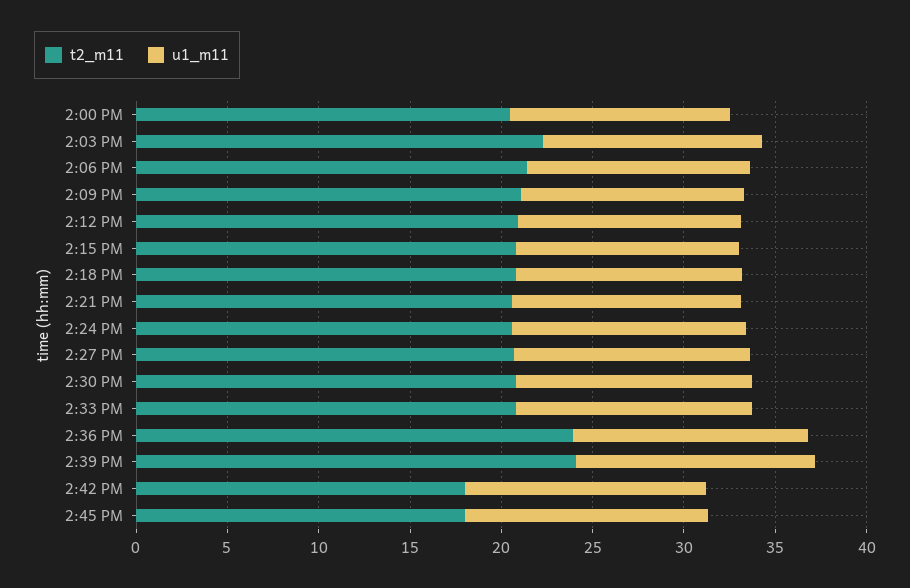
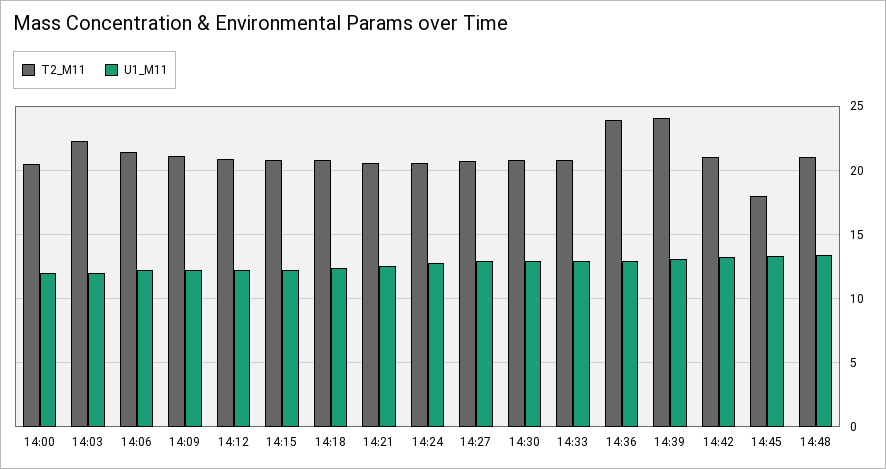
t2_m11, 2:42 PM: 18 -> 21
t2_m11, 14:48: none -> 21
u1_m11, 14:48: none -> 13.5

